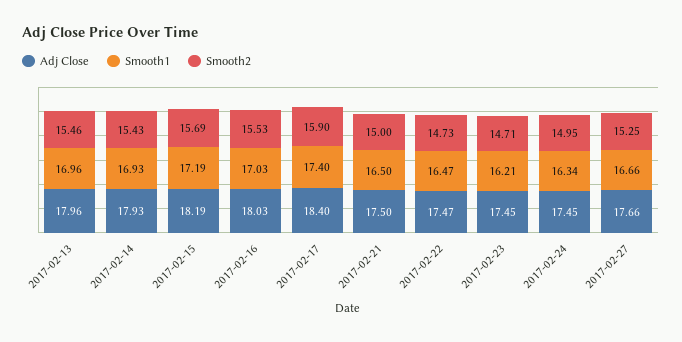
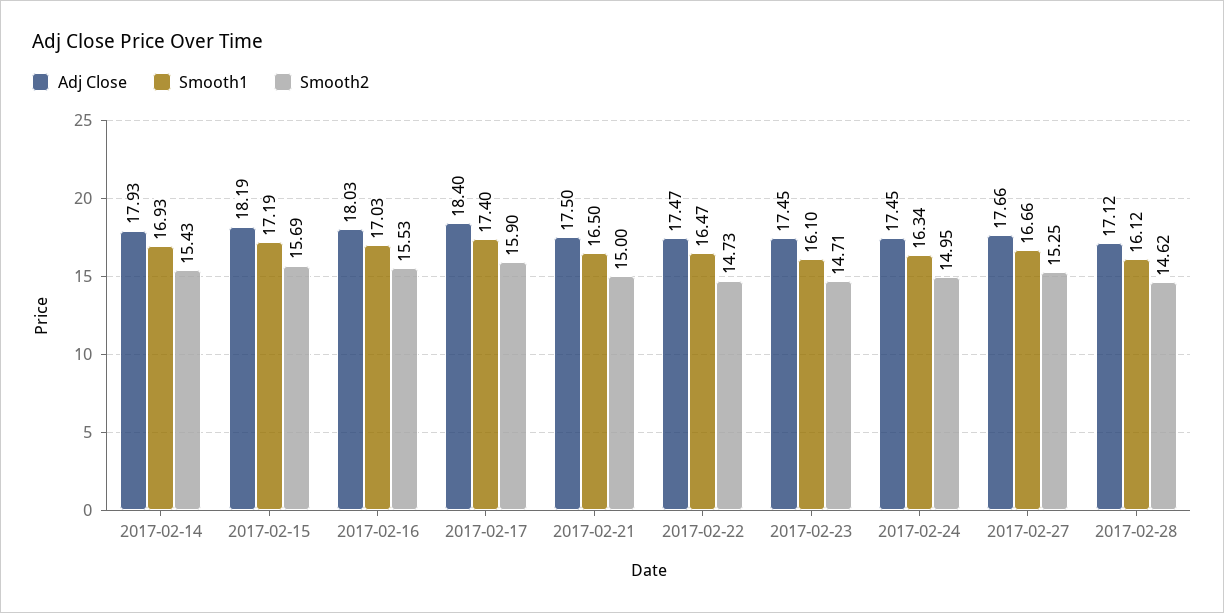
Adj Close, 2017-02-13: 17.96 -> none
Smooth1, 2017-02-13: 16.96 -> none
Smooth2, 2017-02-13: 15.46 -> none
Smooth1, 2017-02-23: 16.21 -> 16.1
Adj Close, 2017-02-28: none -> 17.12
Smooth1, 2017-02-28: none -> 16.12
Smooth2, 2017-02-28: none -> 14.62

